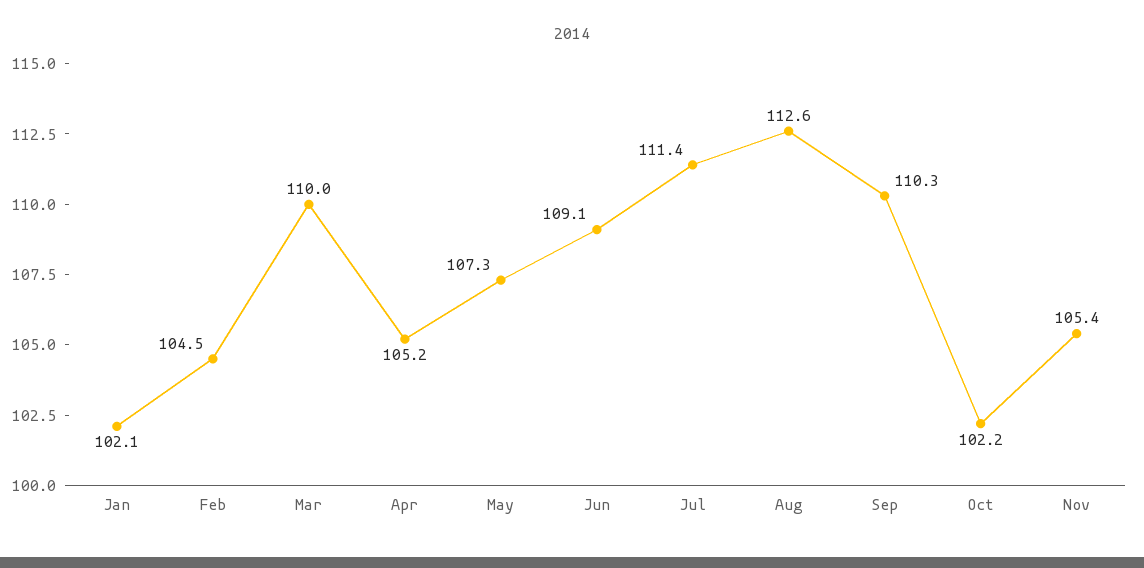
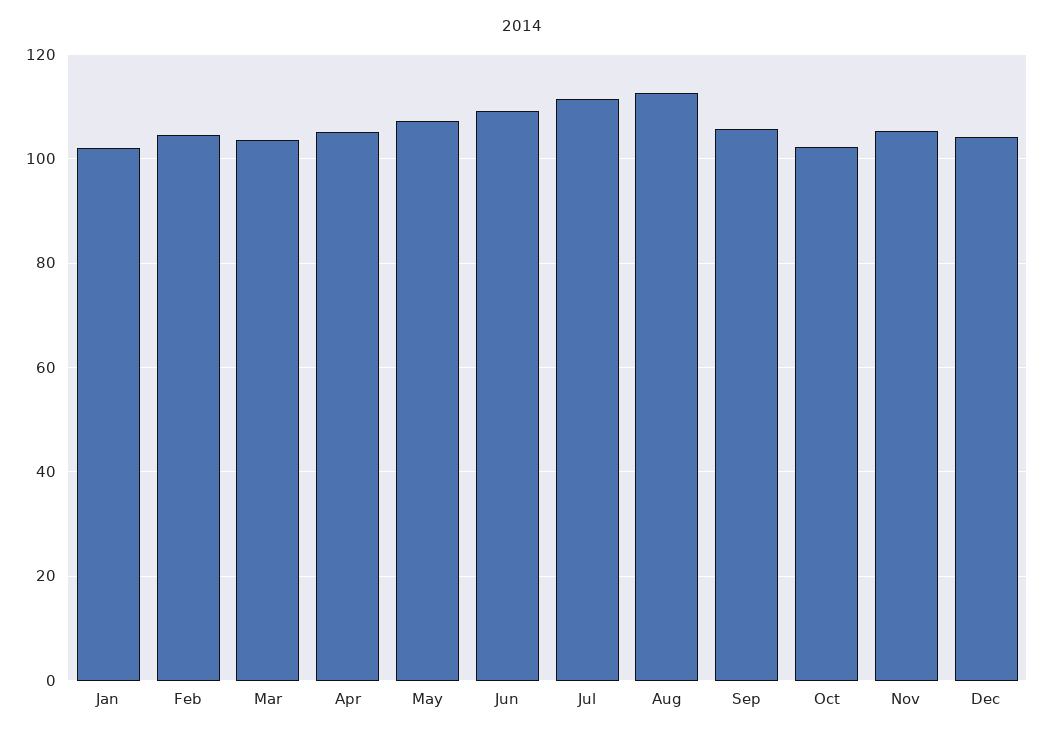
Mar: 110 -> 104
Sep: 110.3 -> 106
Dec: none -> 104

